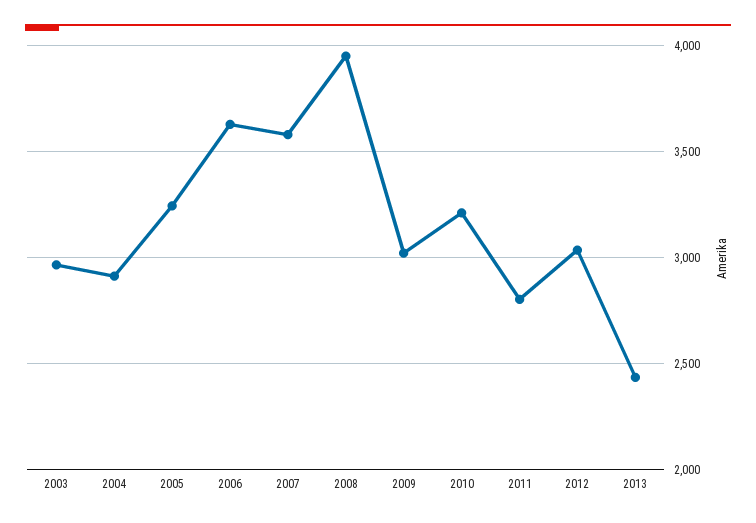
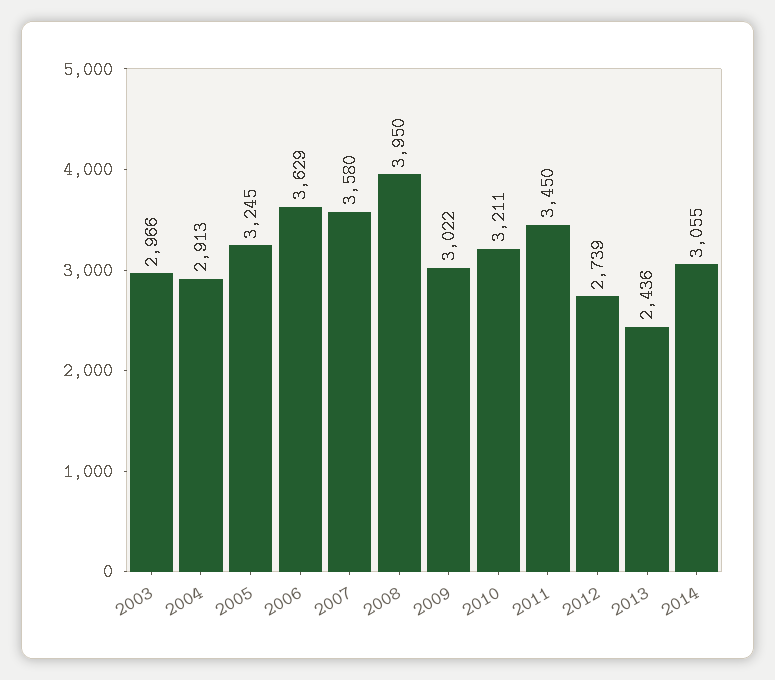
2011: 2800 -> 3450
2012: 3050 -> 2739
2014: none -> 3055

